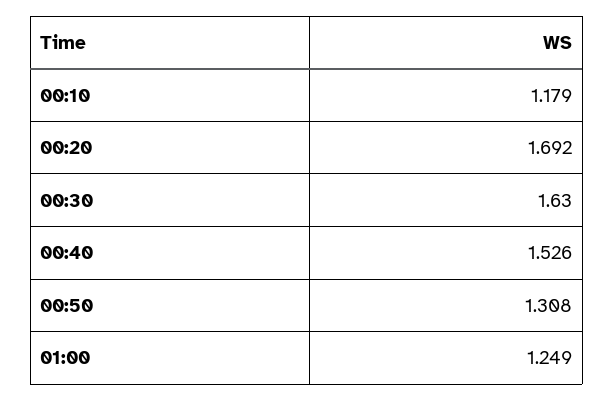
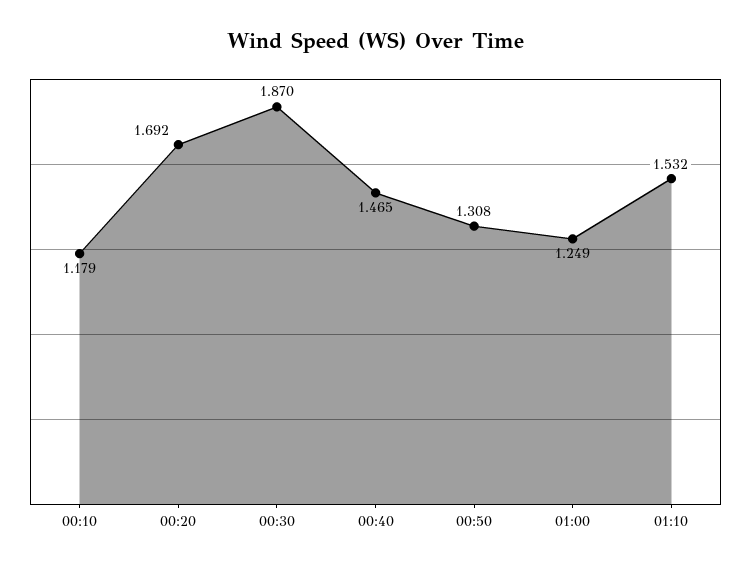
00:30: 1.63 -> 1.87
00:40: 1.526 -> 1.465
01:10: none -> 1.532

